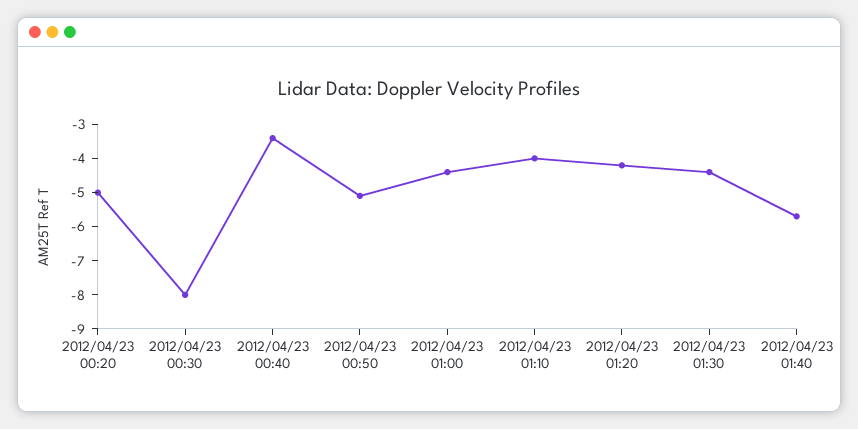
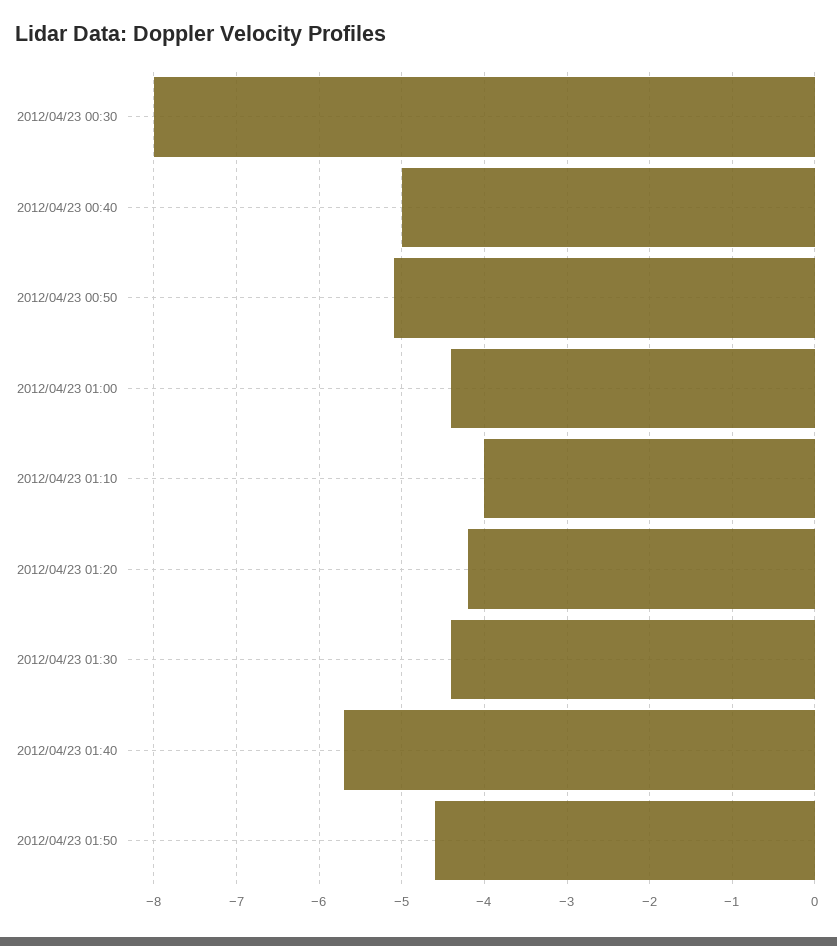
2012/04/23 00:20: -5 -> none
2012/04/23 00:40: -3.5 -> -5
2012/04/23 01:50: none -> -4.6

